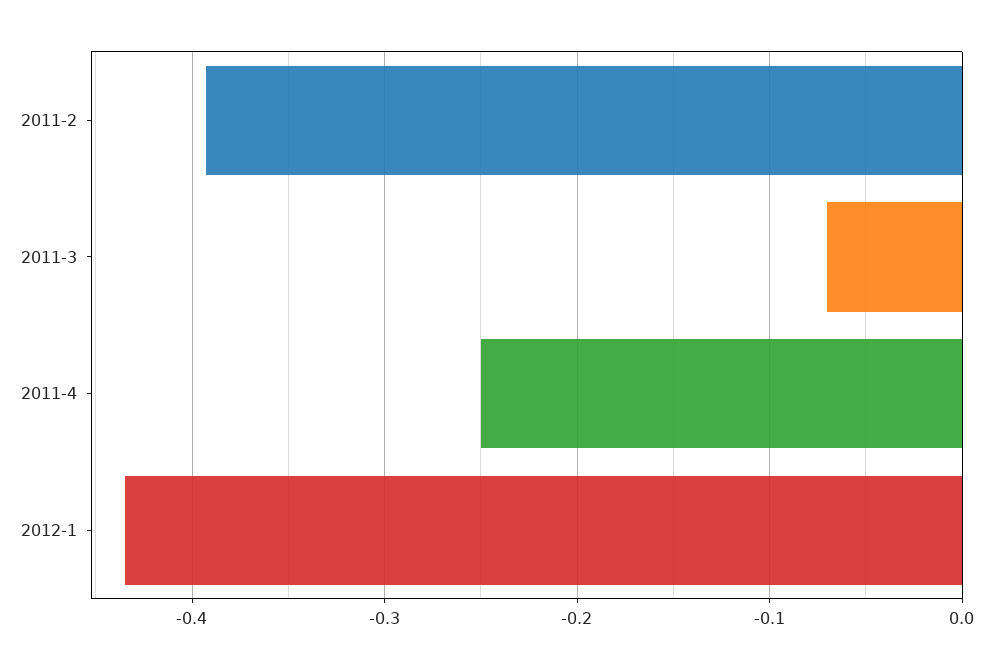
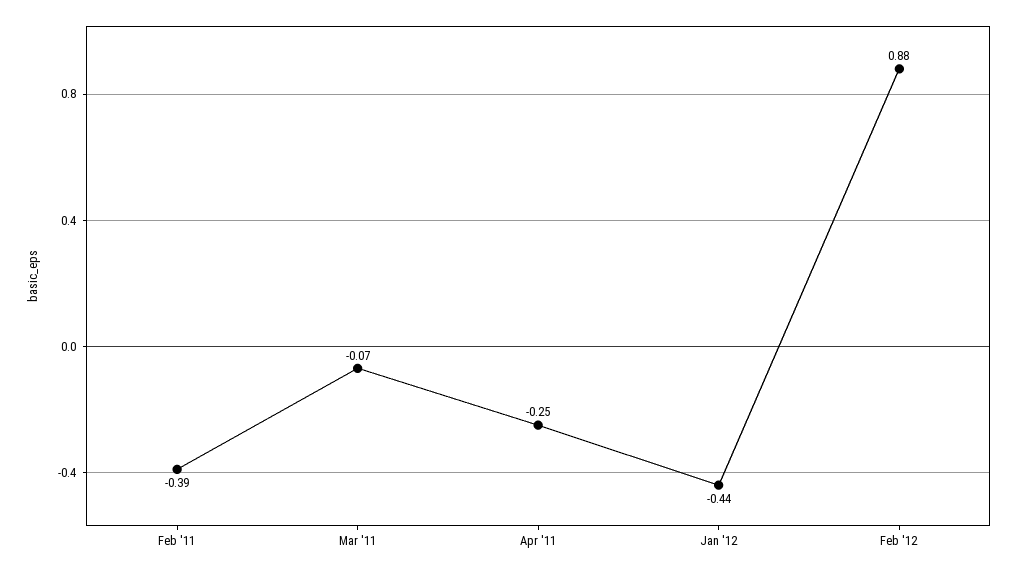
Feb '12: none -> 0.88

